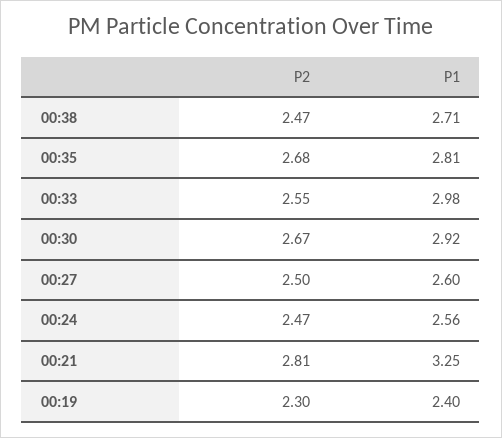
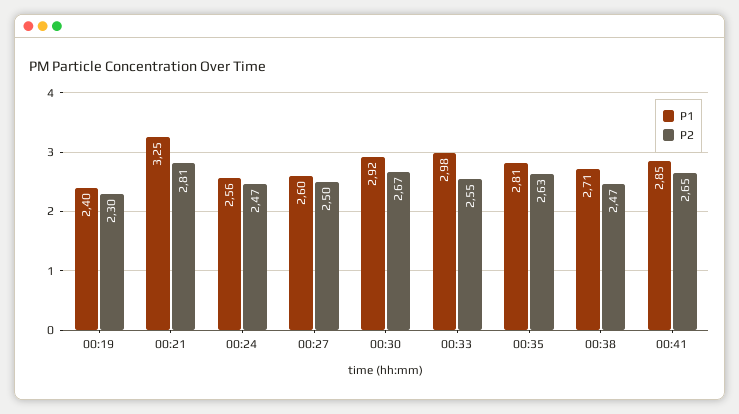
P2, 00:35: 2.68 -> 2.63
P1, 00:41: none -> 2.85
P2, 00:41: none -> 2.65

